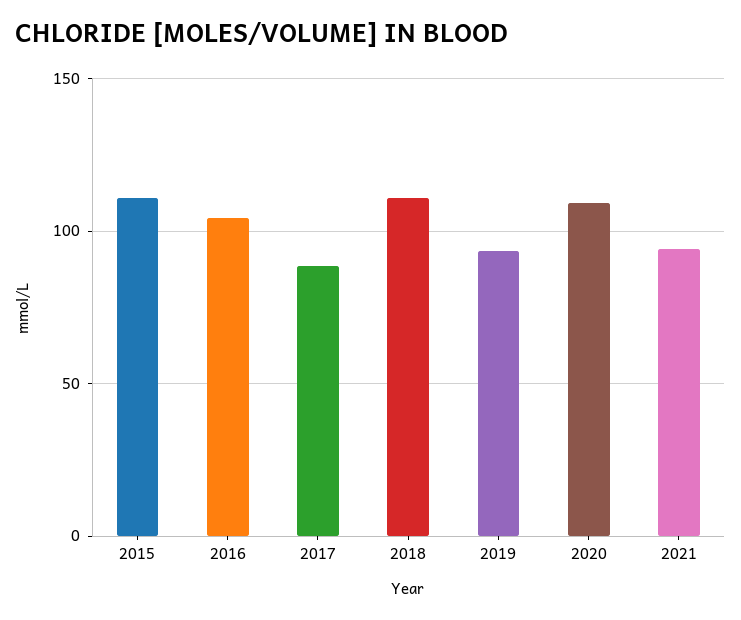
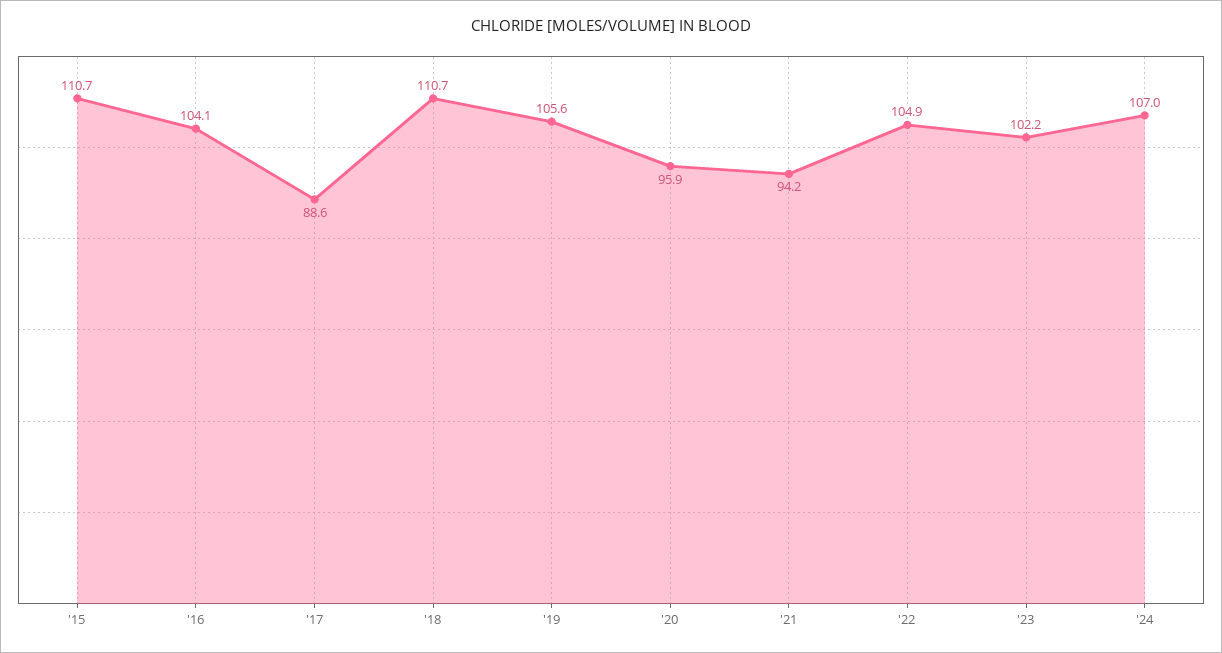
2019: 95 -> 105.6
2020: 110 -> 95.9
'22: none -> 104.9
'23: none -> 102.2
'24: none -> 107

